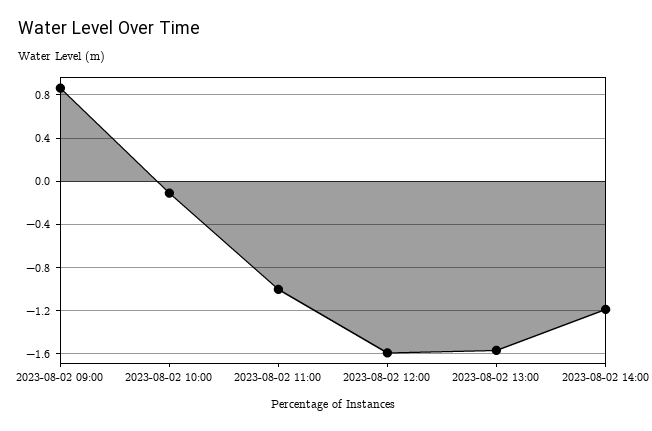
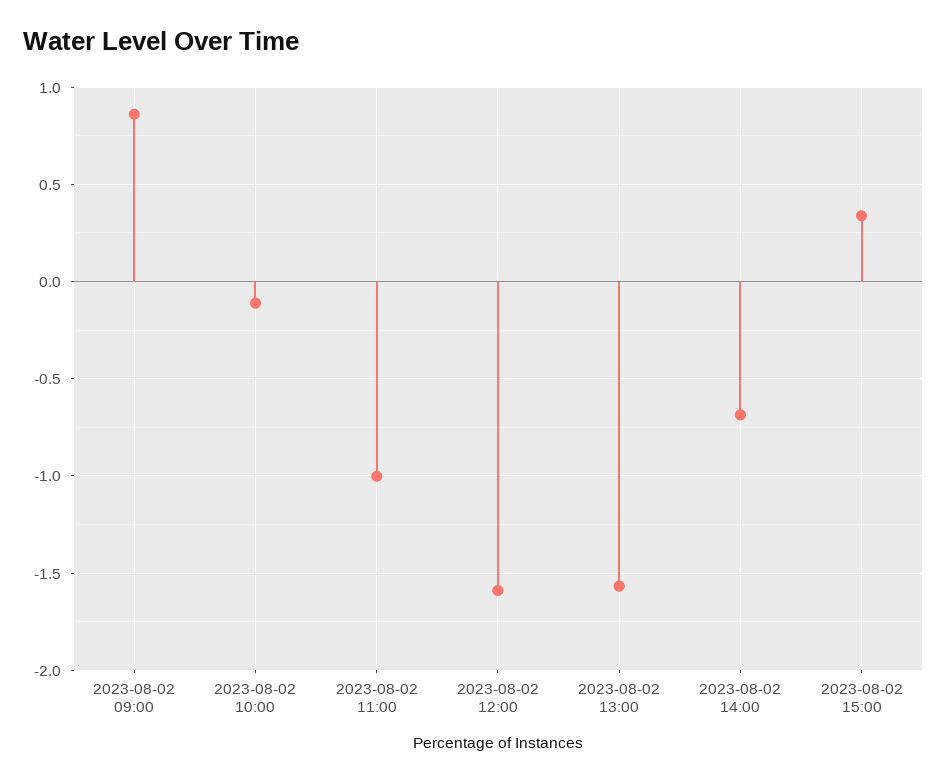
2023-08-02 14:00: -1.2 -> -0.7
2023-08-02 15:00: none -> 0.35

